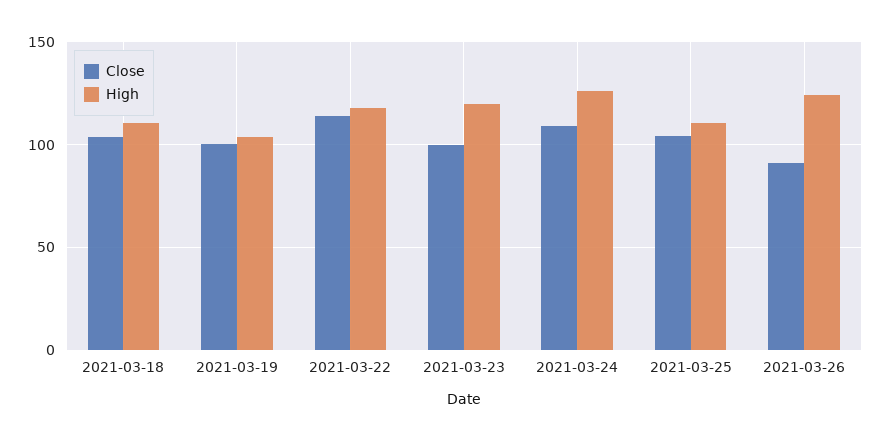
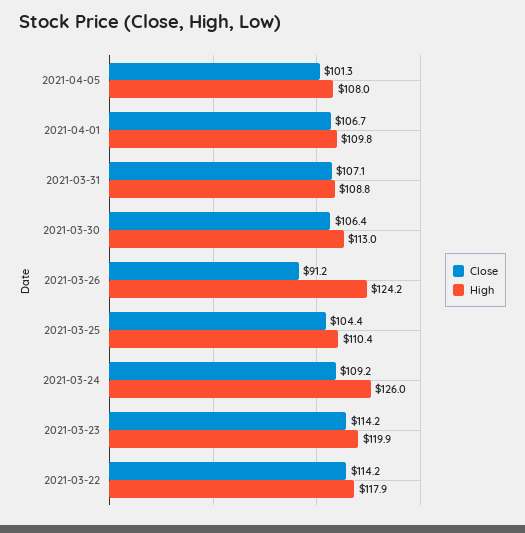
Close, 2021-03-18: 105 -> none
High, 2021-03-18: 110 -> none
Close, 2021-03-19: 100 -> none
High, 2021-03-19: 105 -> none
Close, 2021-03-23: 100 -> 114.2
Close, 2021-04-05: none -> 101.3
High, 2021-04-05: none -> 108
Close, 2021-04-01: none -> 106.7
High, 2021-04-01: none -> 109.8
Close, 2021-03-31: none -> 107.1
High, 2021-03-31: none -> 108.8
Close, 2021-03-30: none -> 106.4
High, 2021-03-30: none -> 113

